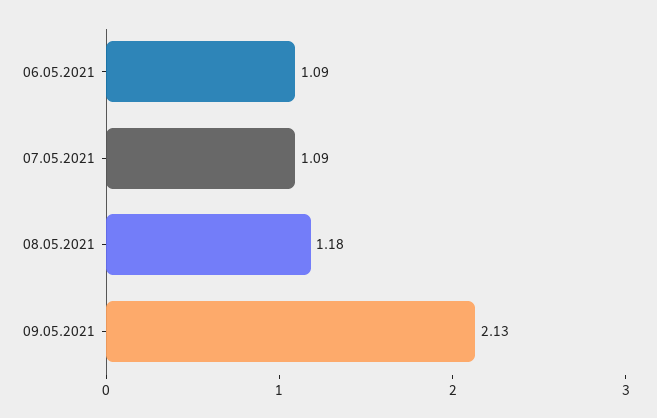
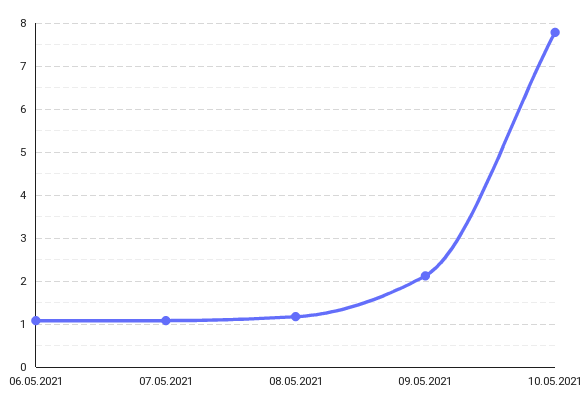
10.05.2021: none -> 7.8

